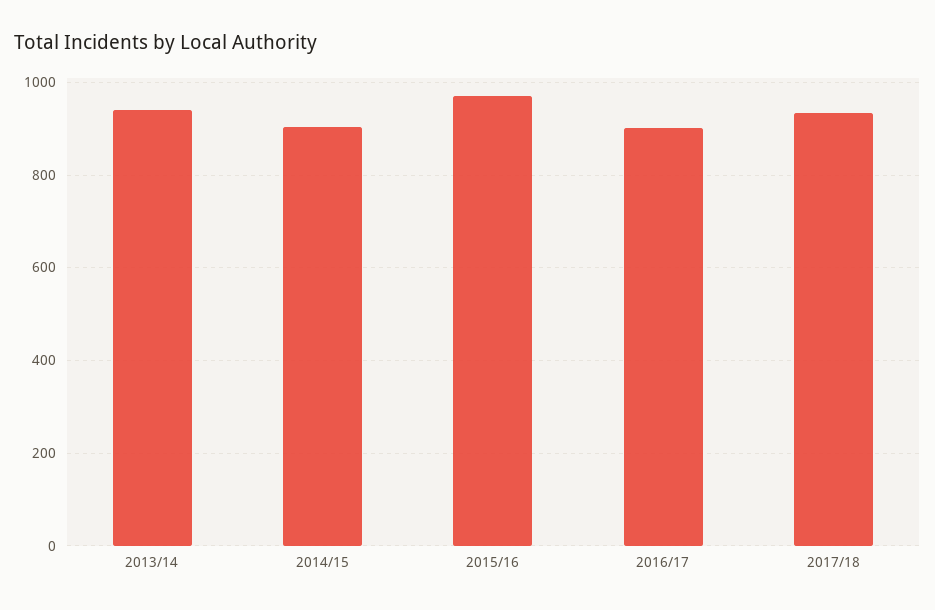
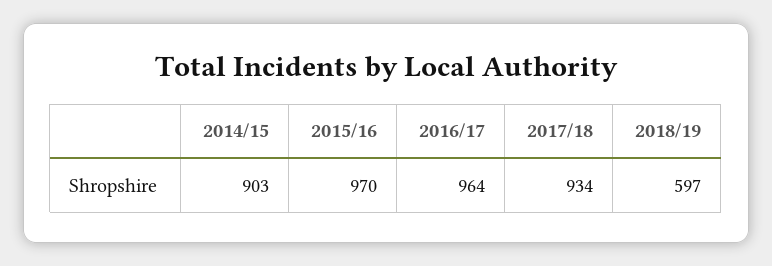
2013/14: 940 -> none
2016/17: 900 -> 964
2018/19: none -> 597

